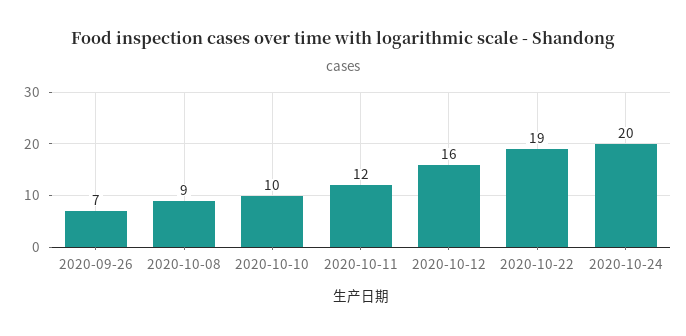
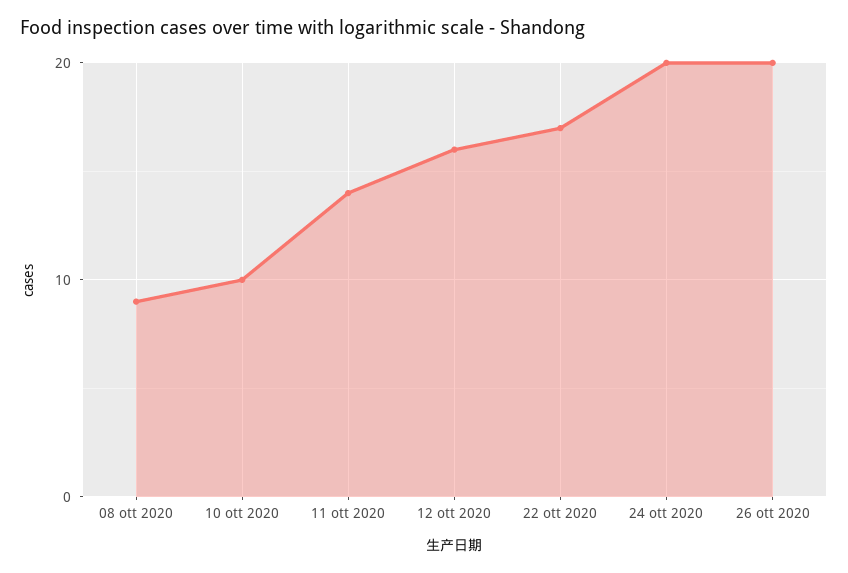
2020-09-26: 7 -> none
2020-10-11: 12 -> 14
2020-10-22: 19 -> 17
26 ott 2020: none -> 20

